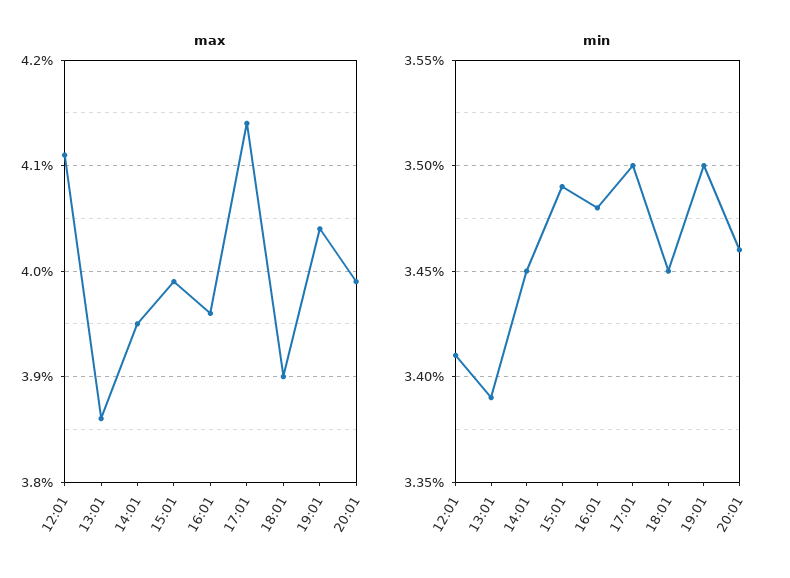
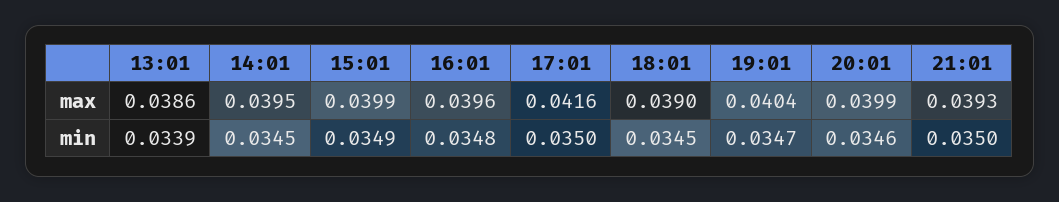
max, 12:01: 0.0411 -> none
max, 17:01: 0.0414 -> 0.0416
min, 12:01: 0.0341 -> none
min, 19:01: 0.035 -> 0.0347
max, 21:01: none -> 0.0393
min, 21:01: none -> 0.035

